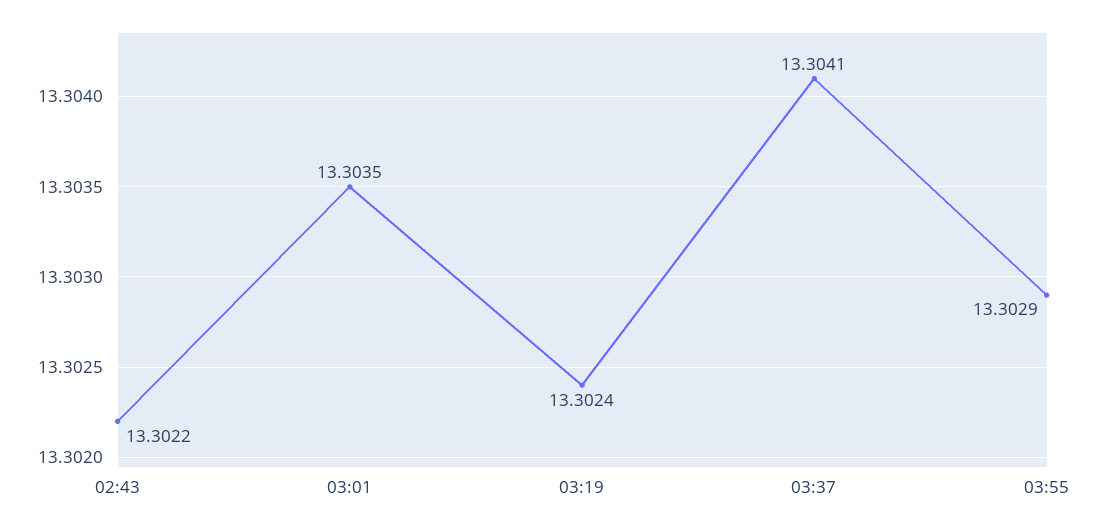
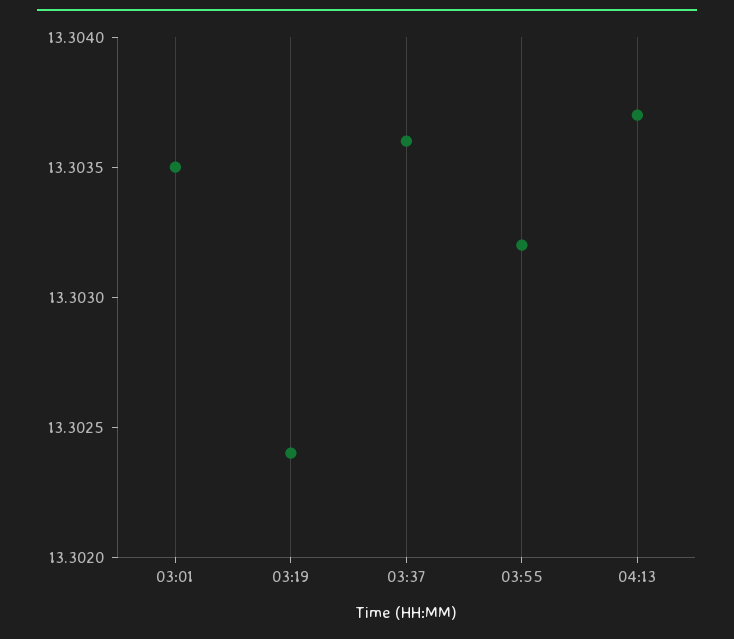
02:43: 13.3022 -> none
03:37: 13.3041 -> 13.3036
03:55: 13.3029 -> 13.3032
04:13: none -> 13.3037

